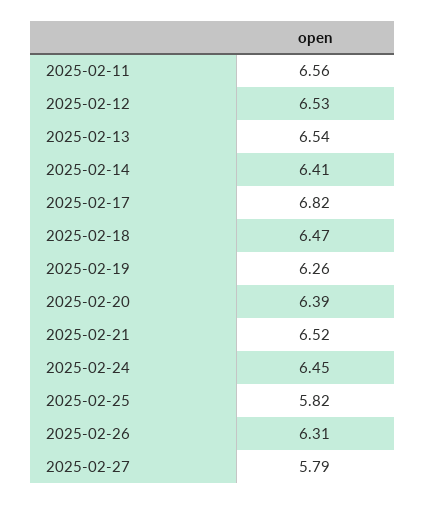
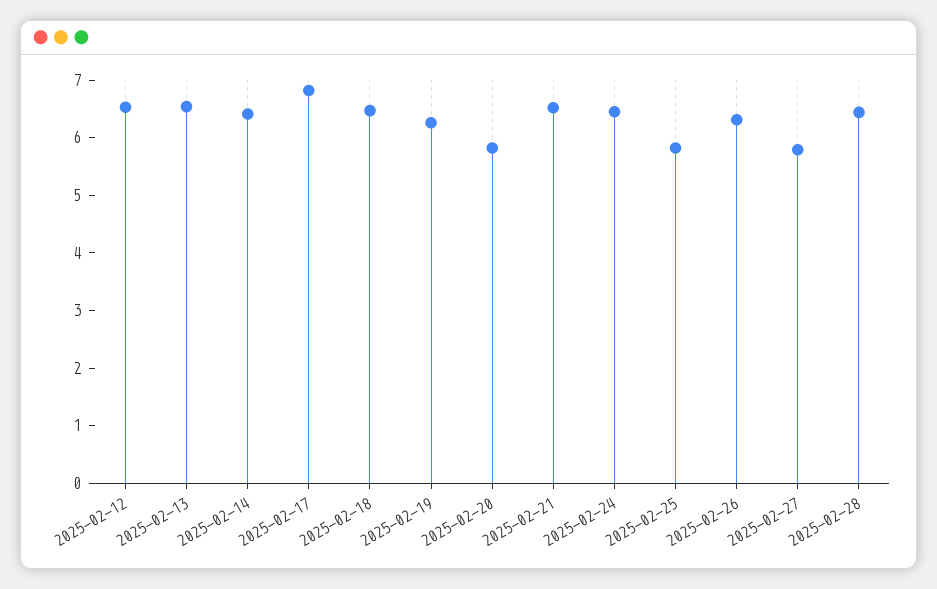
2025-02-11: 6.56 -> none
2025-02-20: 6.39 -> 5.8
2025-02-28: none -> 6.4

